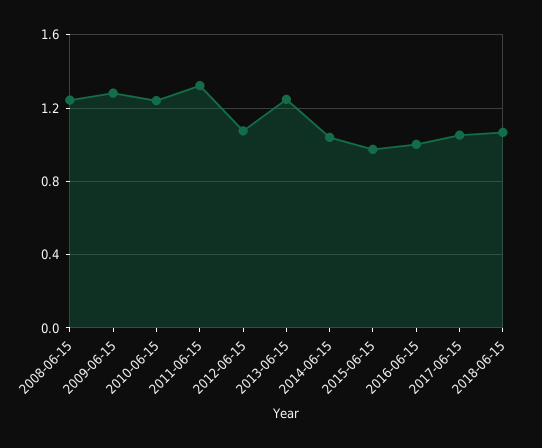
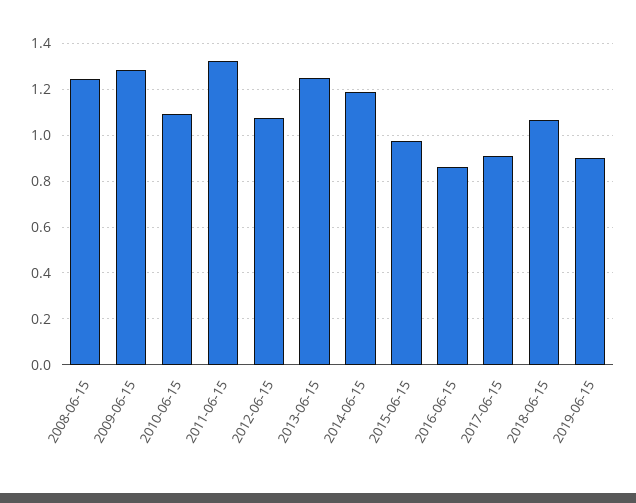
2010-06-15: 1.25 -> 1.1
2014-06-15: 1.05 -> 1.2
2016-06-15: 1 -> 0.85
2017-06-15: 1.05 -> 0.9
2019-06-15: none -> 0.9

